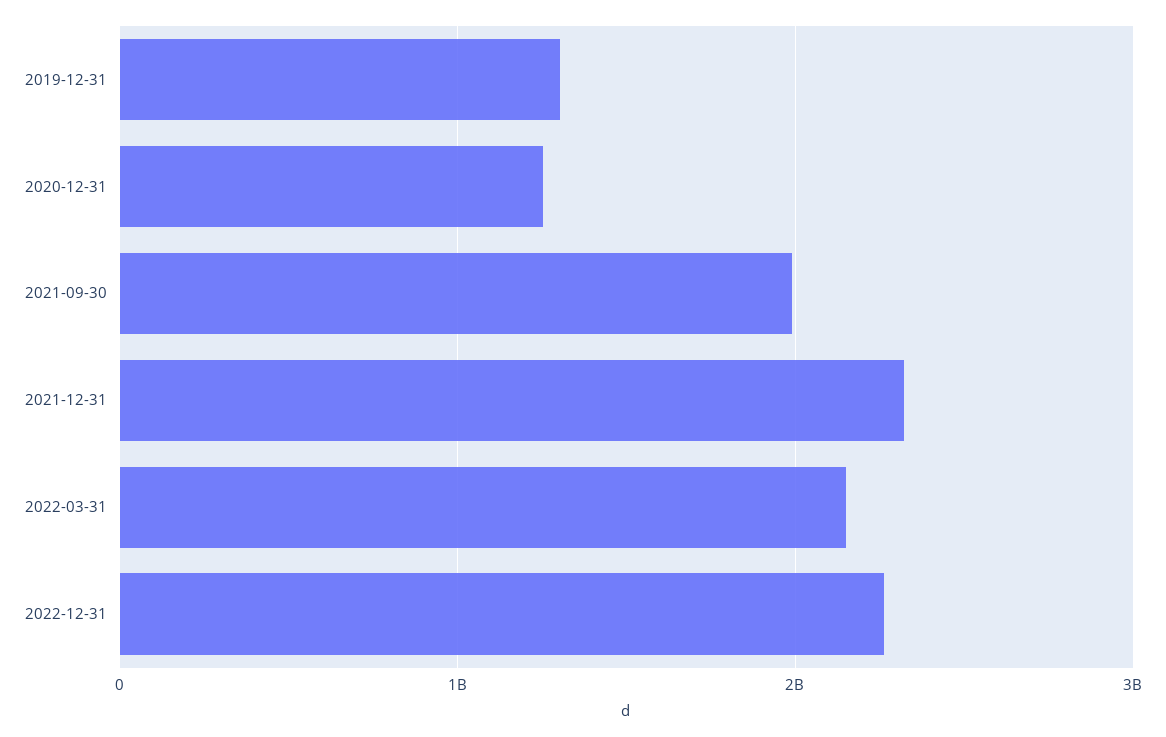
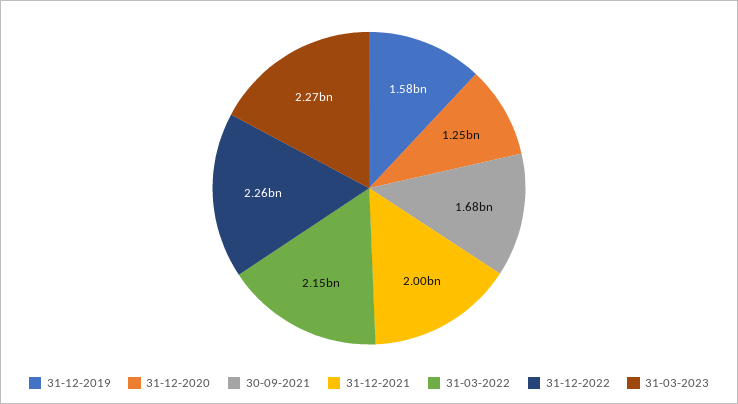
2019-12-31: 1300000000 -> 1580000000
2021-09-30: 2000000000 -> 1680000000
2021-12-31: 2300000000 -> 2000000000
31-03-2023: none -> 2270000000

